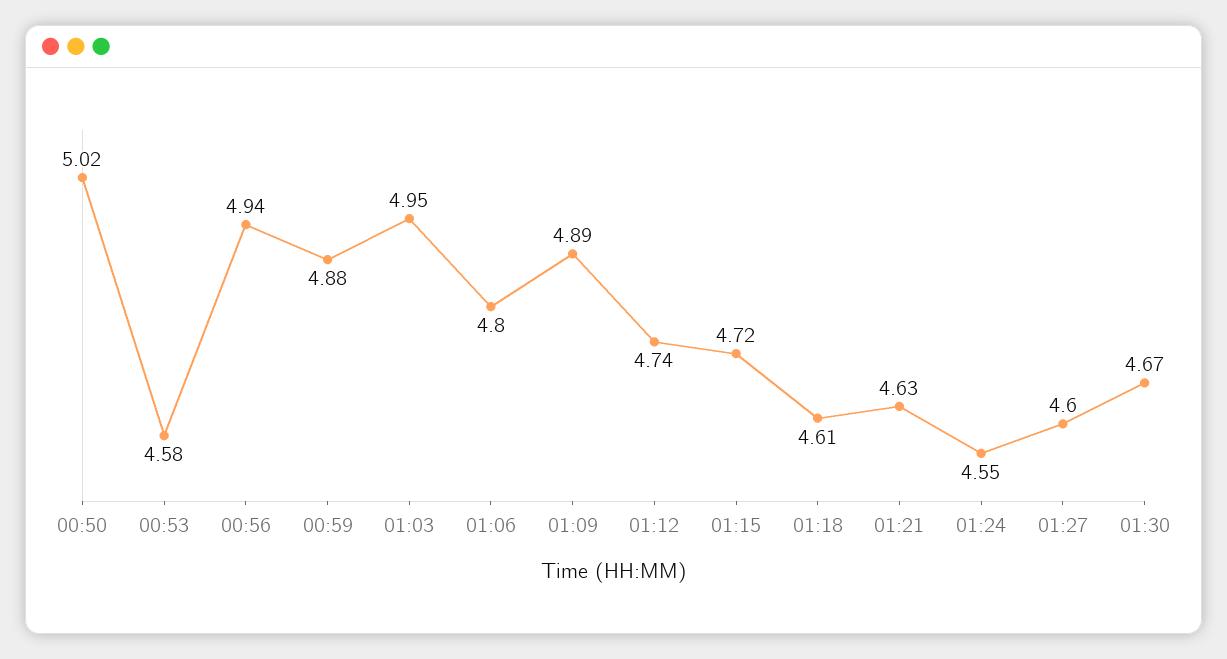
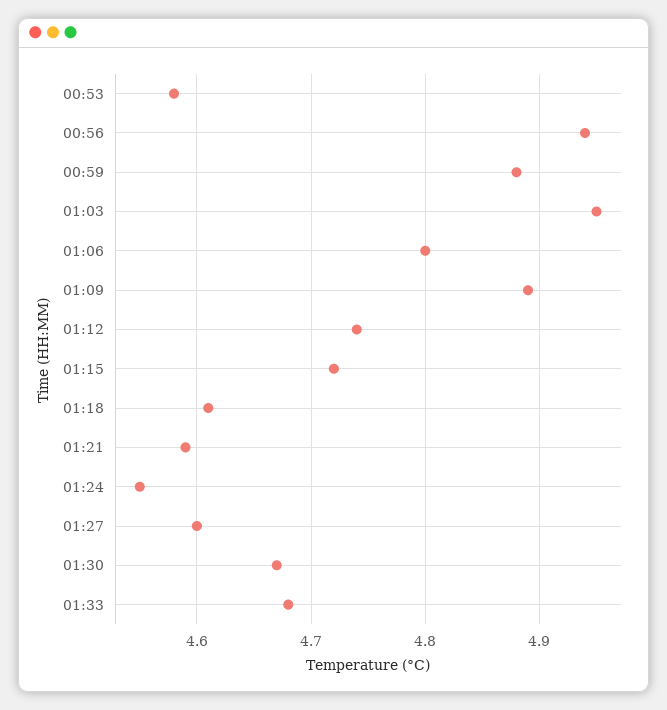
00:50: 5.02 -> none
01:21: 4.63 -> 4.59
01:33: none -> 4.68

